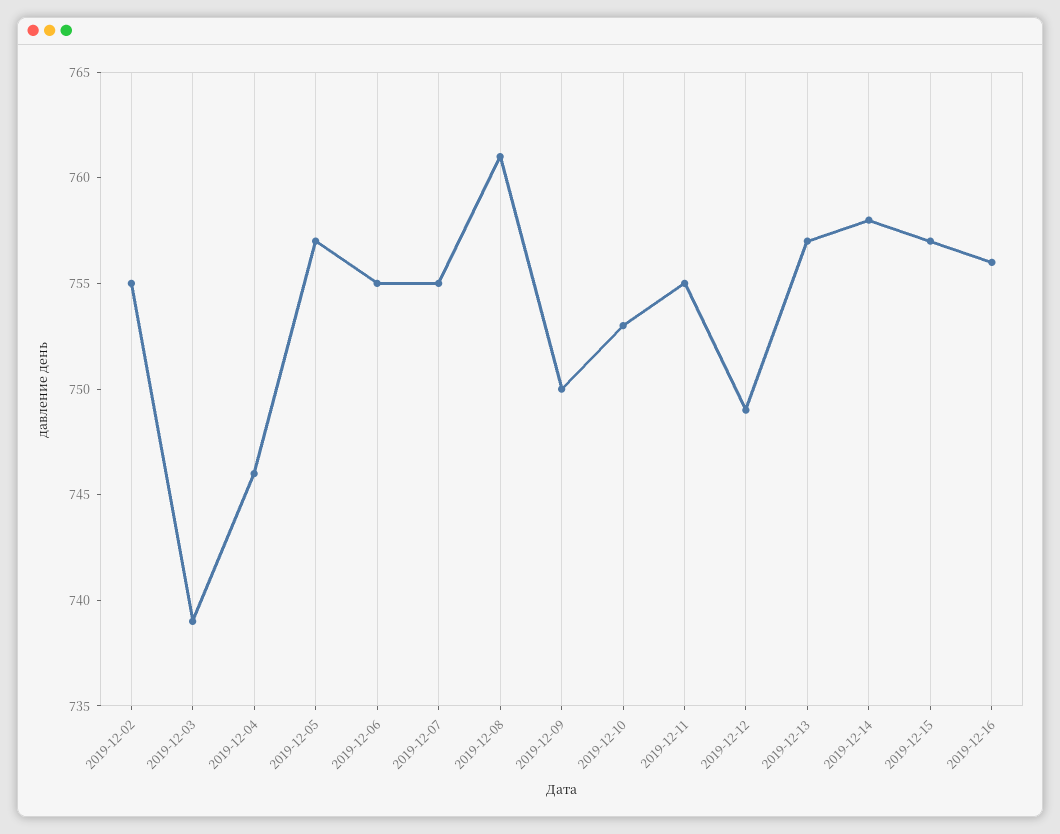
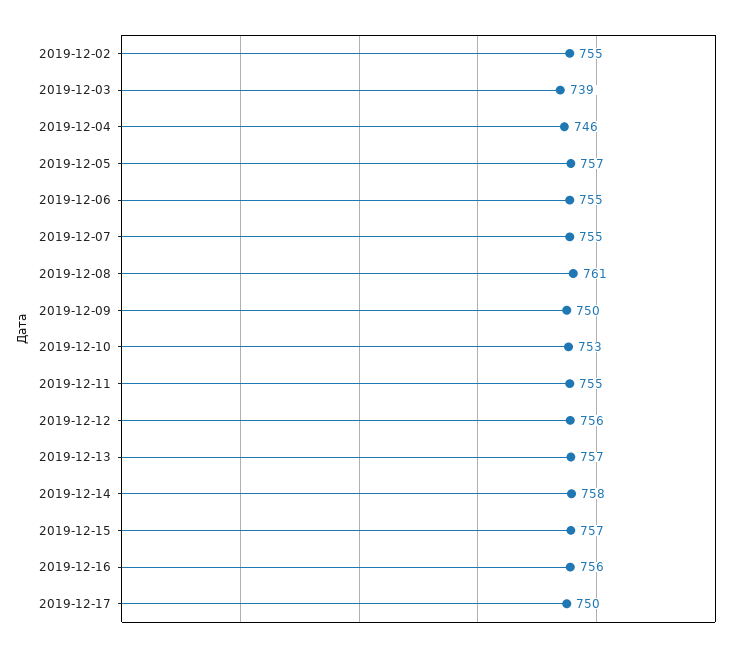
2019-12-12: 749 -> 756
2019-12-17: none -> 750

